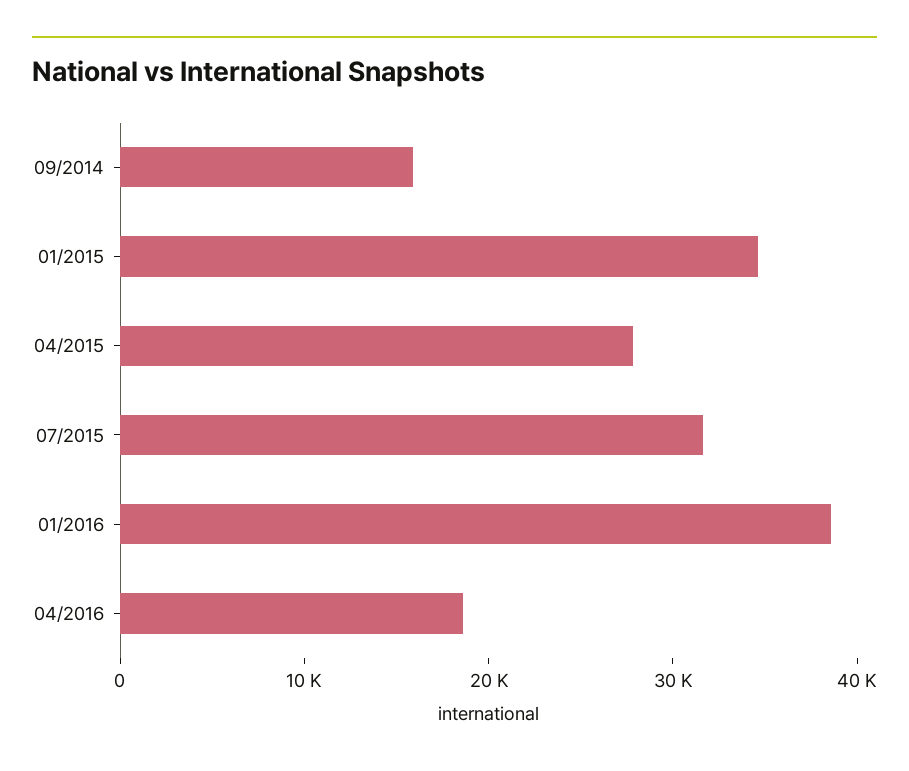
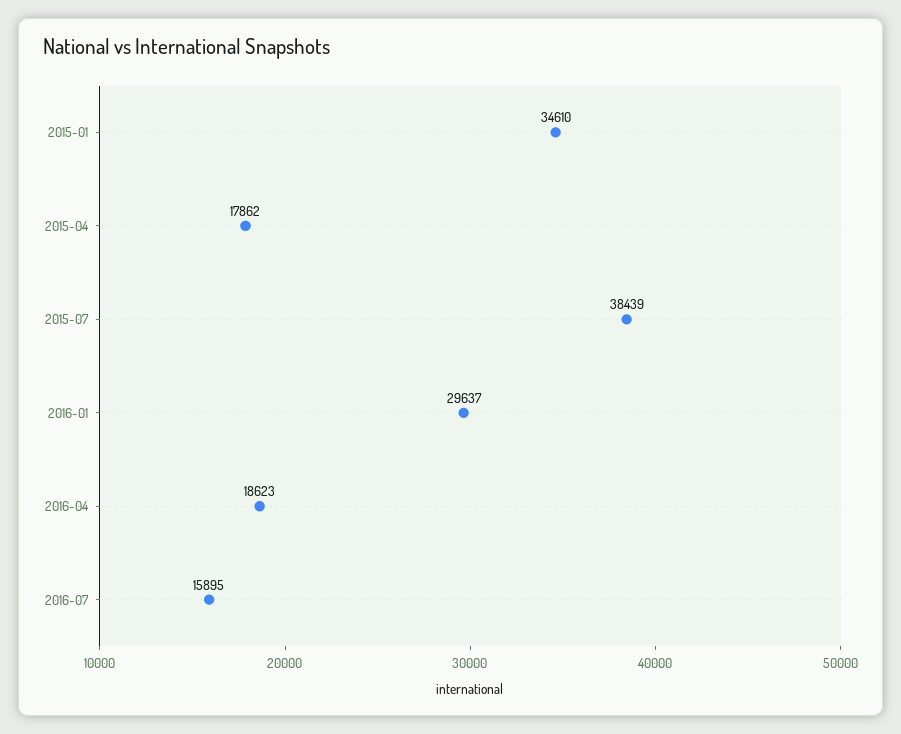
09/2014: 16000 -> none
04/2015: 28000 -> 17862
07/2015: 32000 -> 38439
01/2016: 38000 -> 29637
2016-07: none -> 15895

